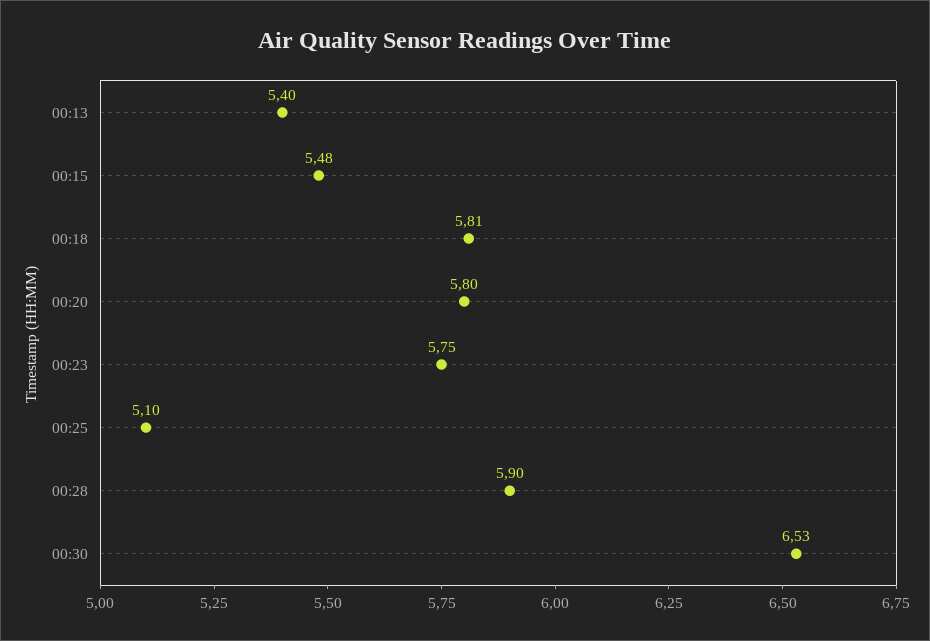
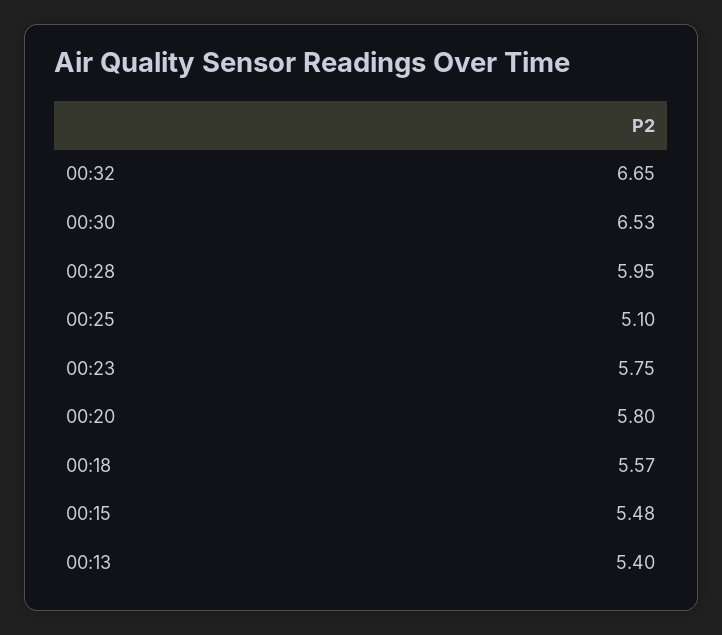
00:18: 5.81 -> 5.57
00:28: 5.9 -> 5.95
00:32: none -> 6.65

